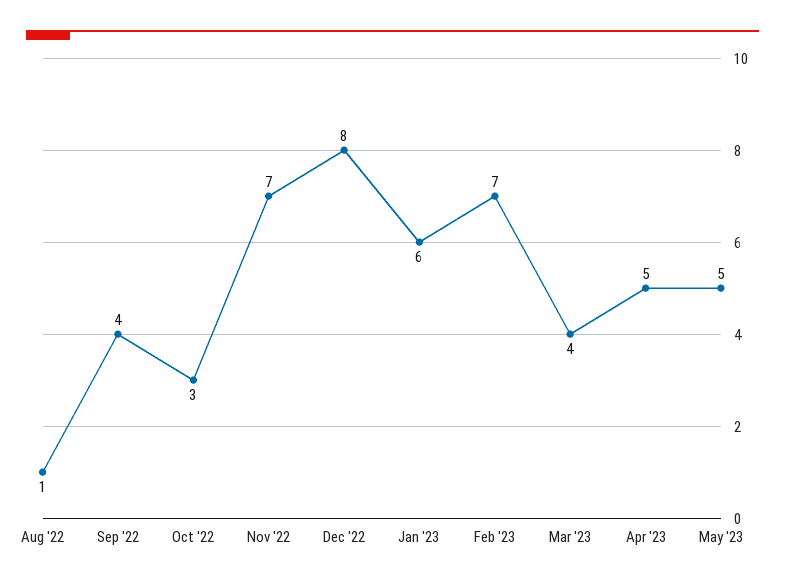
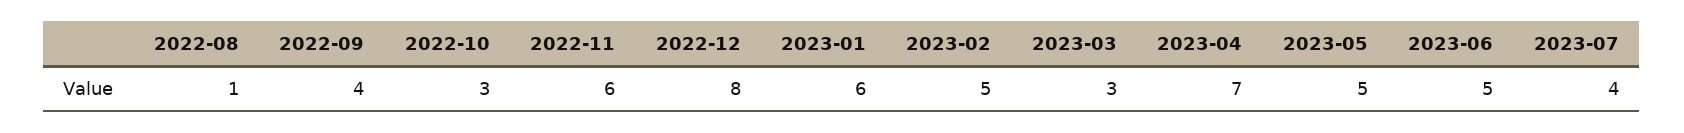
Nov '22: 7 -> 6
Feb '23: 7 -> 5
Mar '23: 4 -> 3
Apr '23: 5 -> 7
2023-06: none -> 5
2023-07: none -> 4

